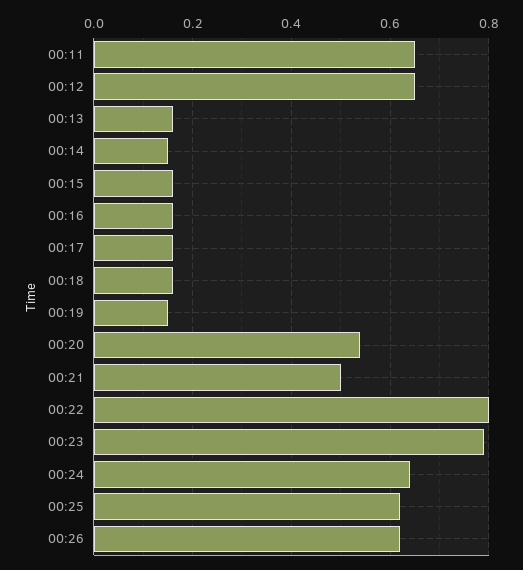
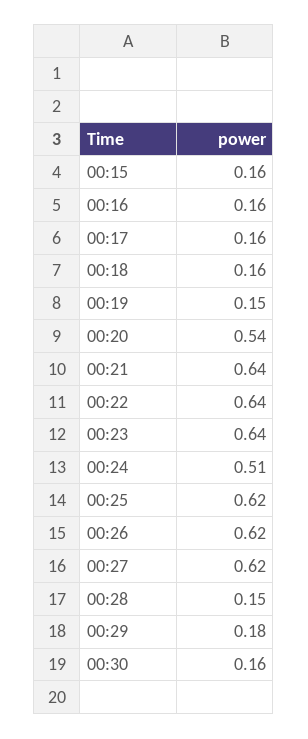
00:11: 0.65 -> none
00:12: 0.65 -> none
00:13: 0.15 -> none
00:14: 0.15 -> none
00:21: 0.5 -> 0.64
00:22: 0.8 -> 0.64
00:23: 0.8 -> 0.64
00:24: 0.65 -> 0.51
00:27: none -> 0.62
00:28: none -> 0.15
00:29: none -> 0.18
00:30: none -> 0.16

